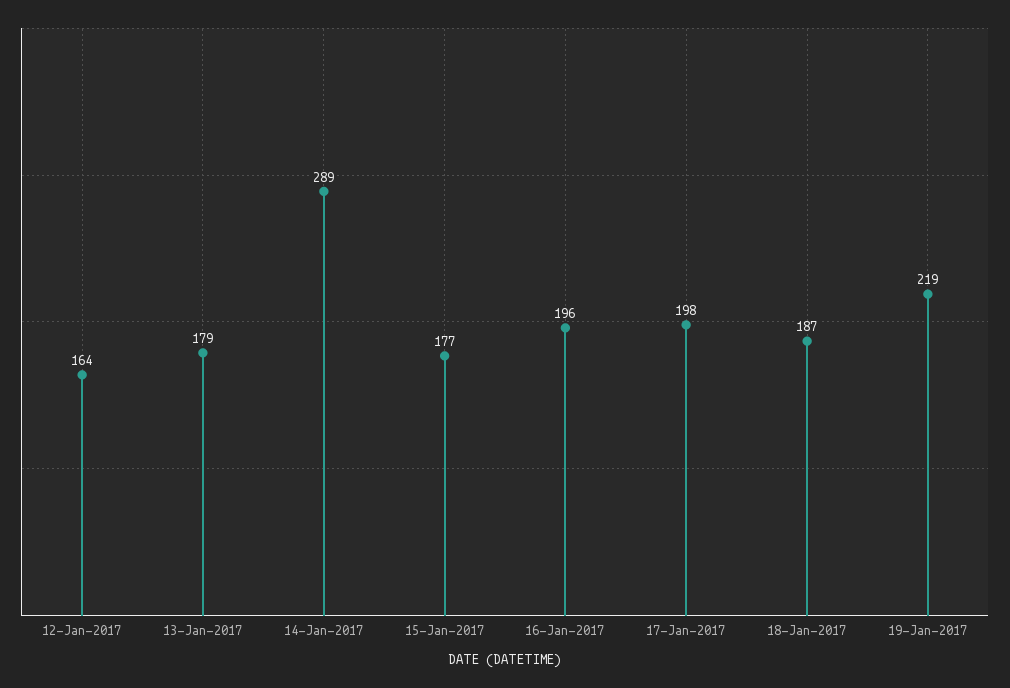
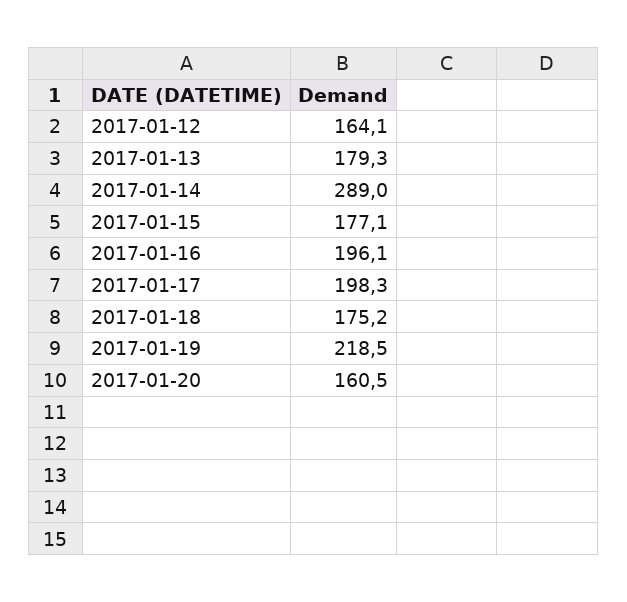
18-Jan-2017: 187 -> 175.2
2017-01-20: none -> 160.5

